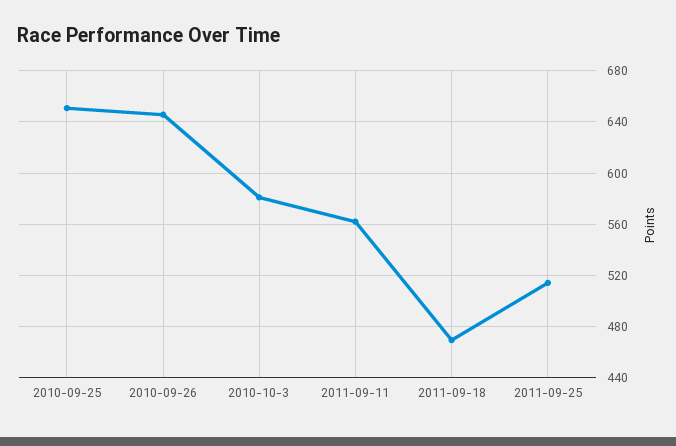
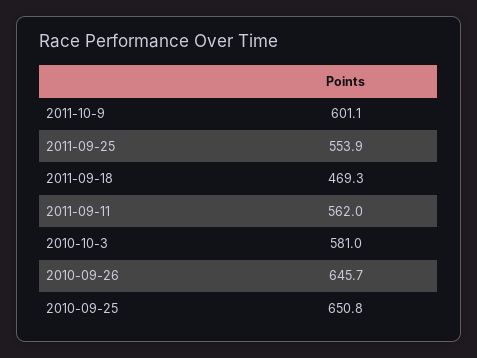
2011-09-25: 515 -> 553.9
2011-10-9: none -> 601.1

